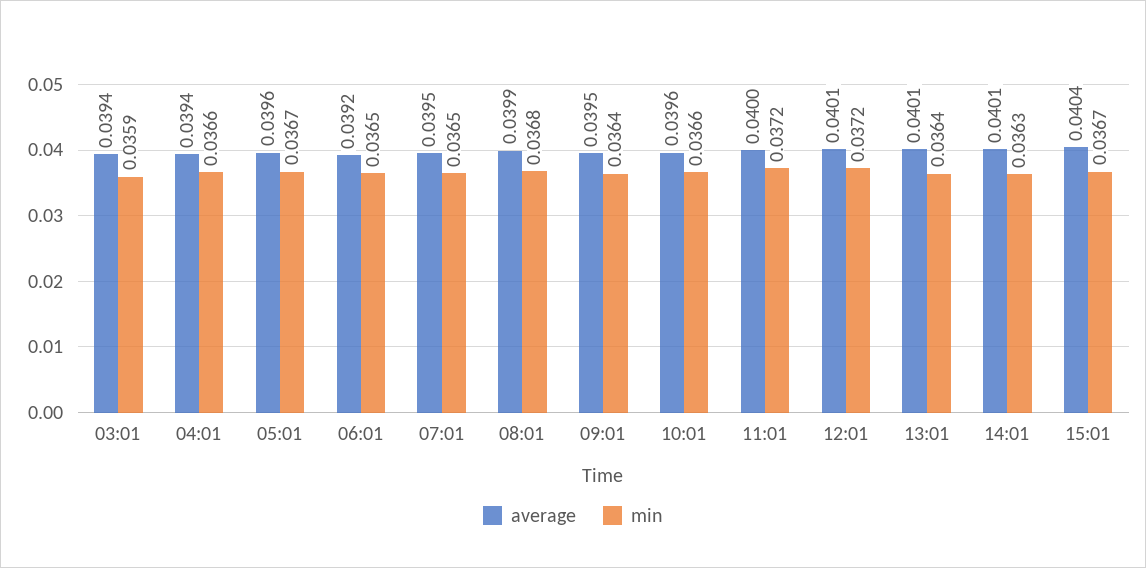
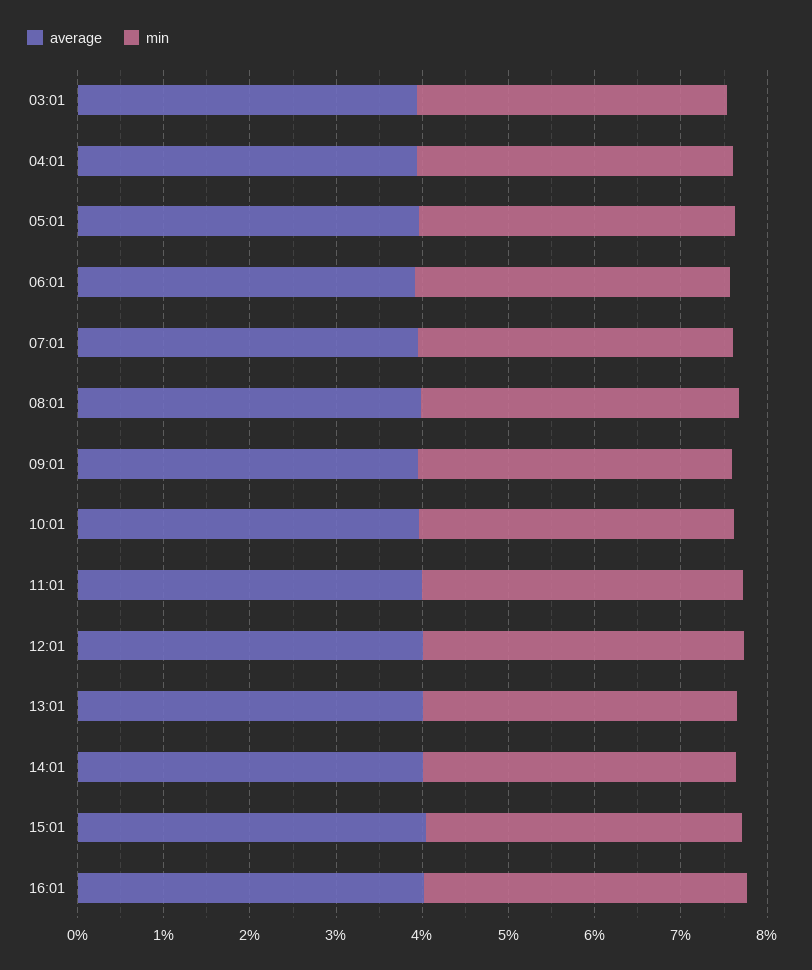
average, 16:01: none -> 0.04
min, 16:01: none -> 0.038

